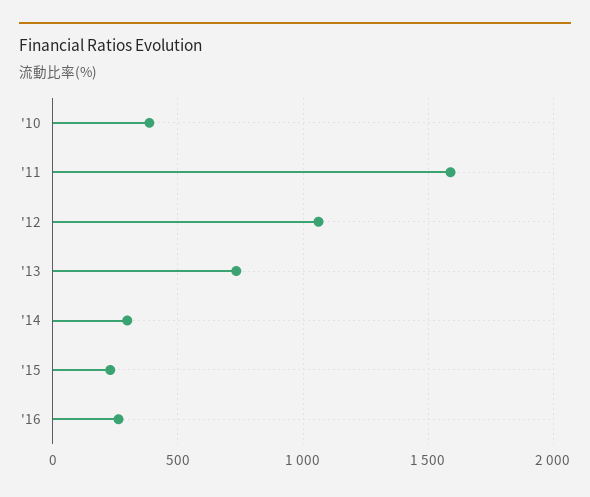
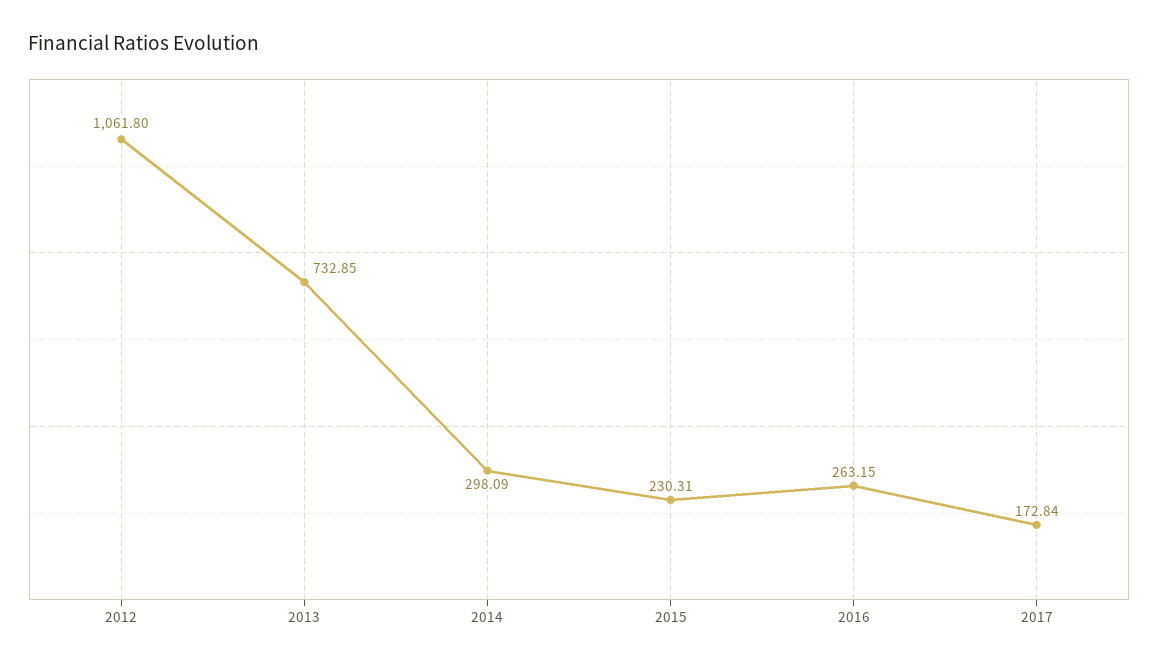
'10: 400 -> none
'11: 1600 -> none
2017: none -> 172.84

